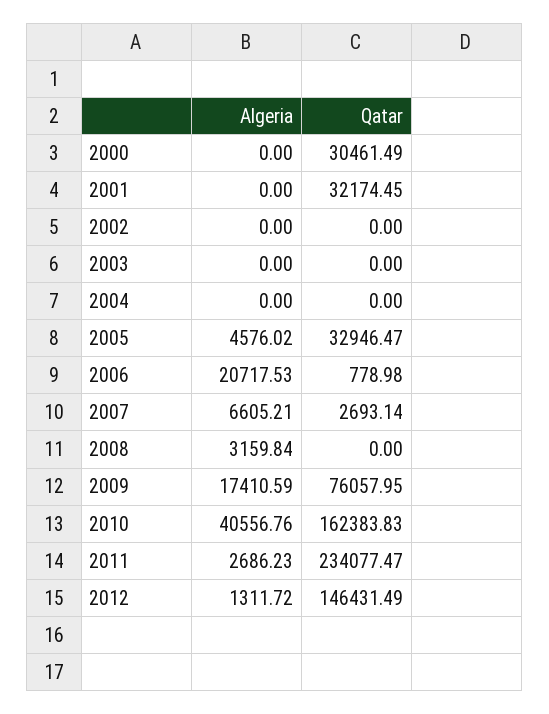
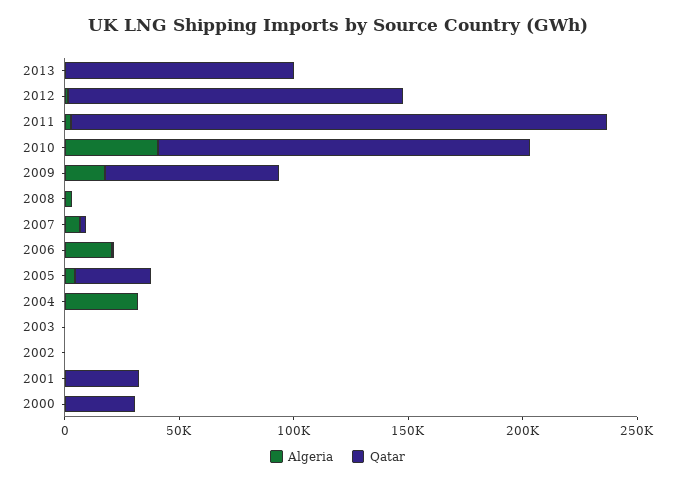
Algeria, 2004: 0 -> 30000
Algeria, 2013: none -> 0
Qatar, 2013: none -> 100000

